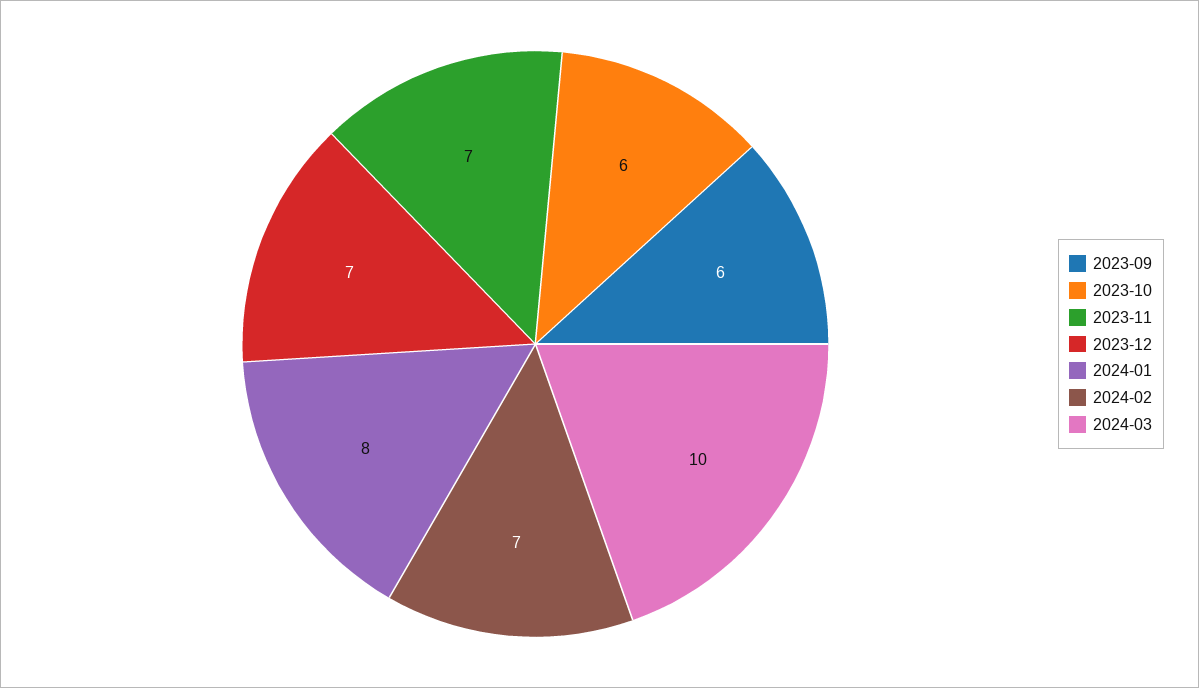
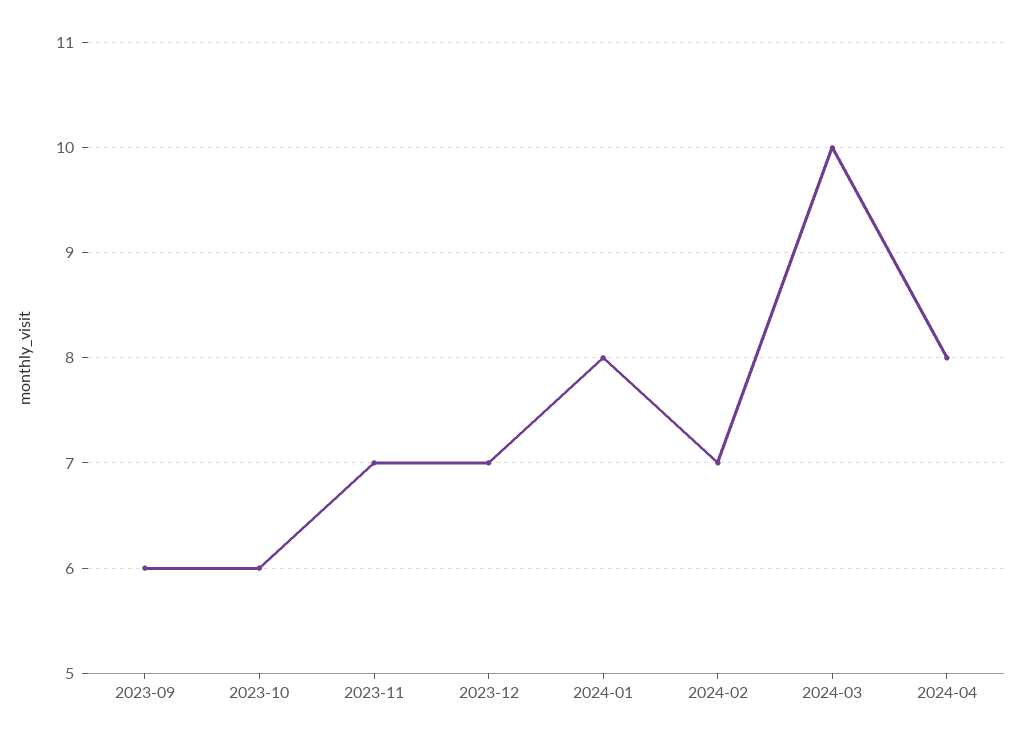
2024-04: none -> 8

